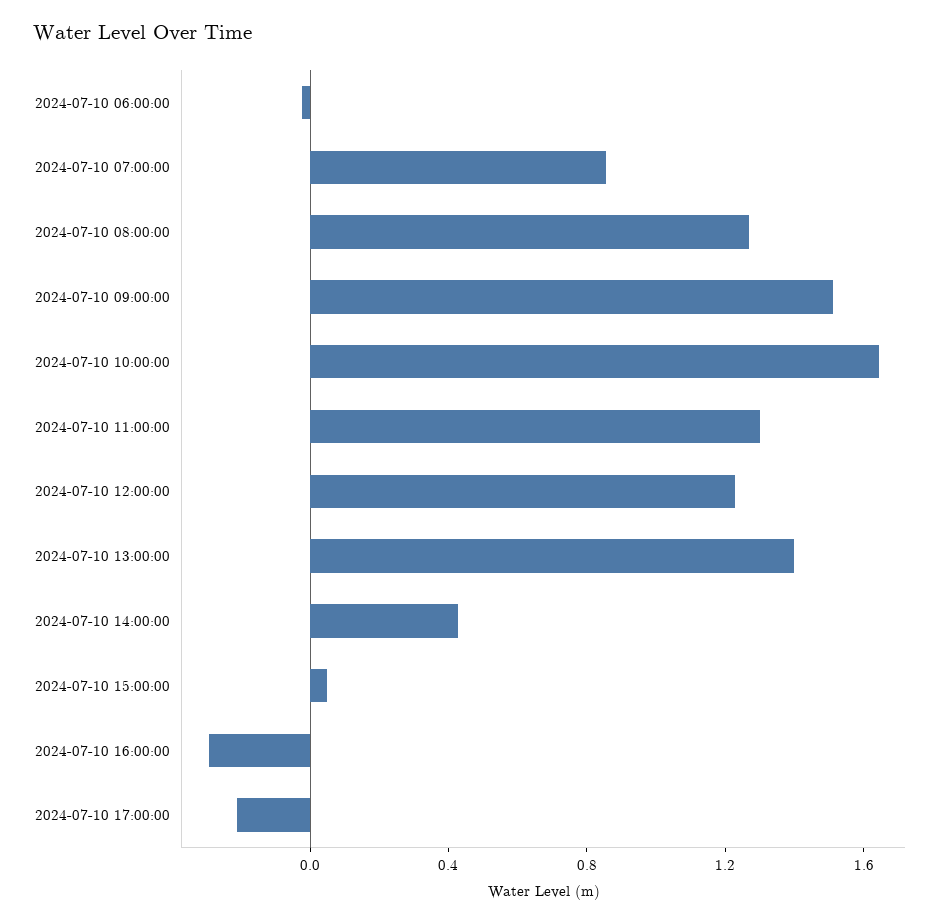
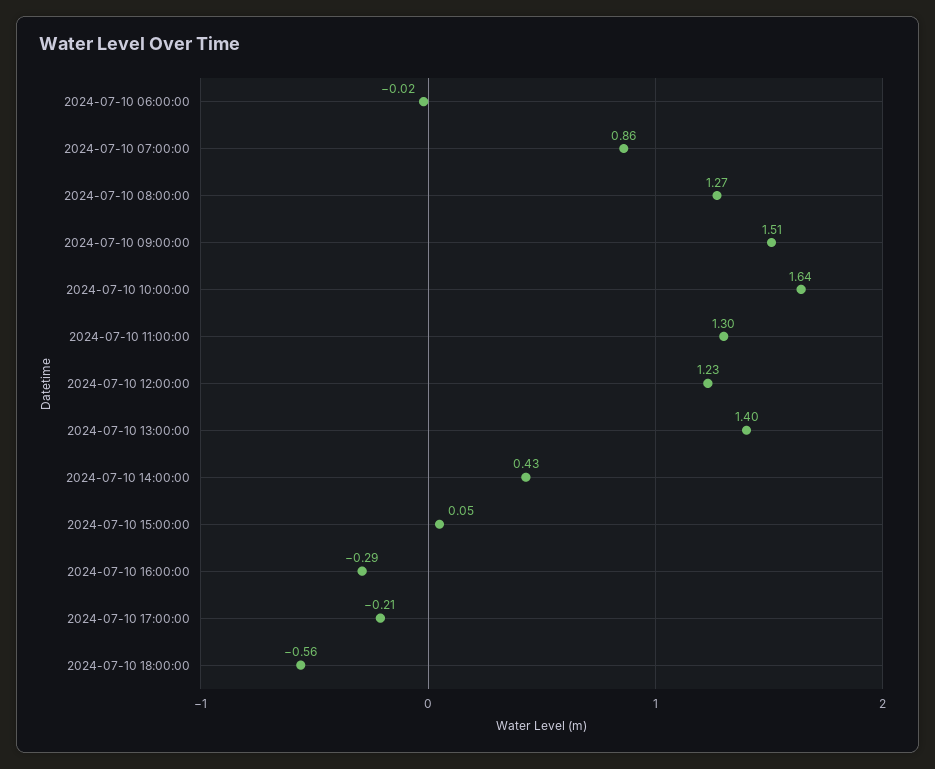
2024-07-10 18:00:00: none -> -0.56

